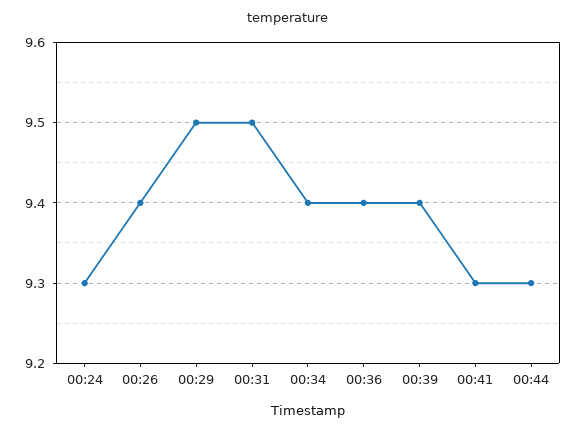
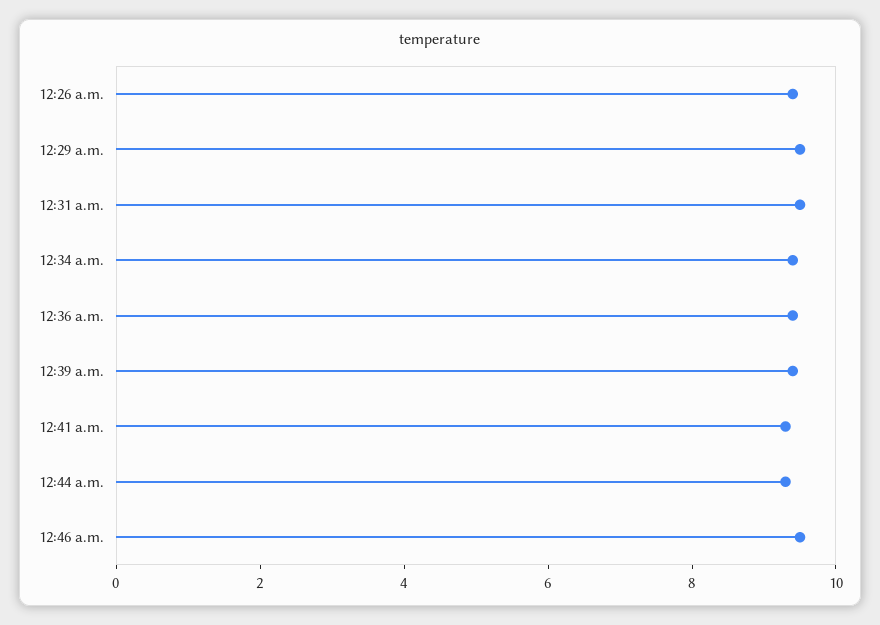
00:24: 9.3 -> none
12:46 a.m.: none -> 9.5

